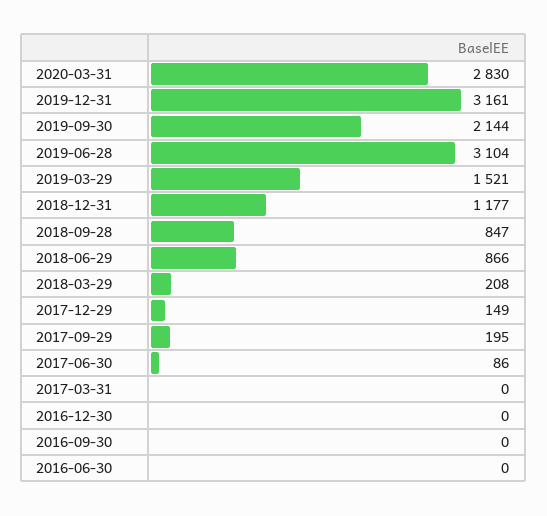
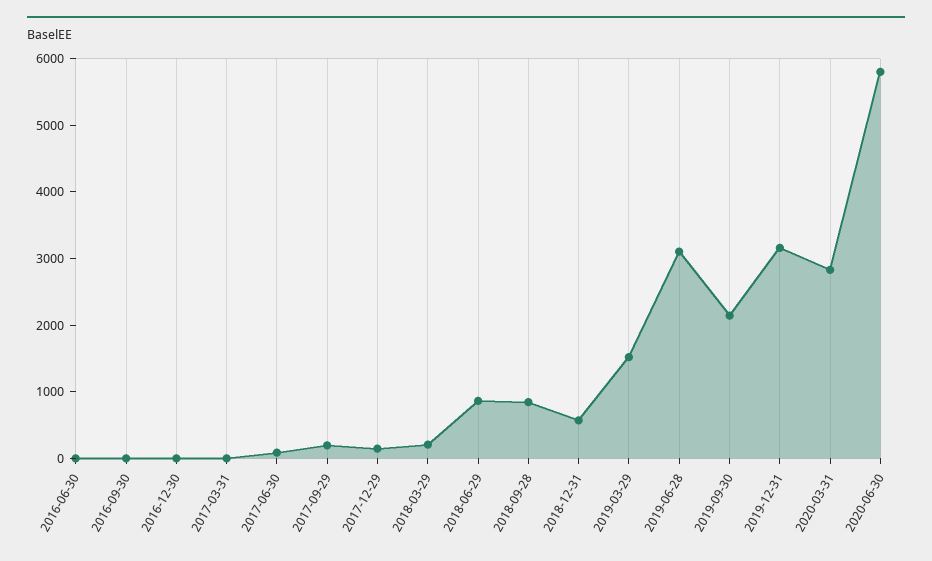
2018-12-31: 1177 -> 600
2020-06-30: none -> 5800

